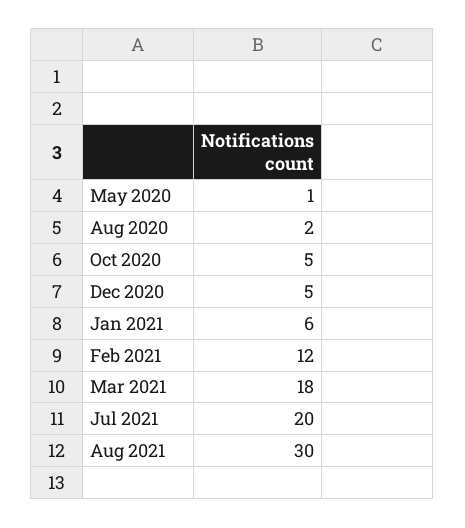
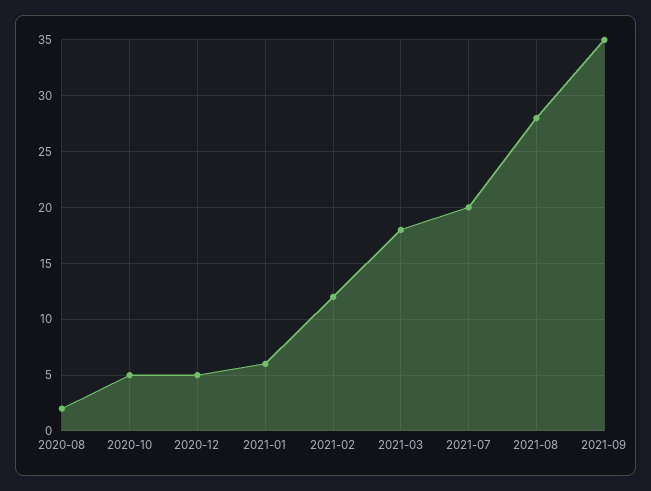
May 2020: 1 -> none
Aug 2021: 30 -> 28
2021-09: none -> 35

